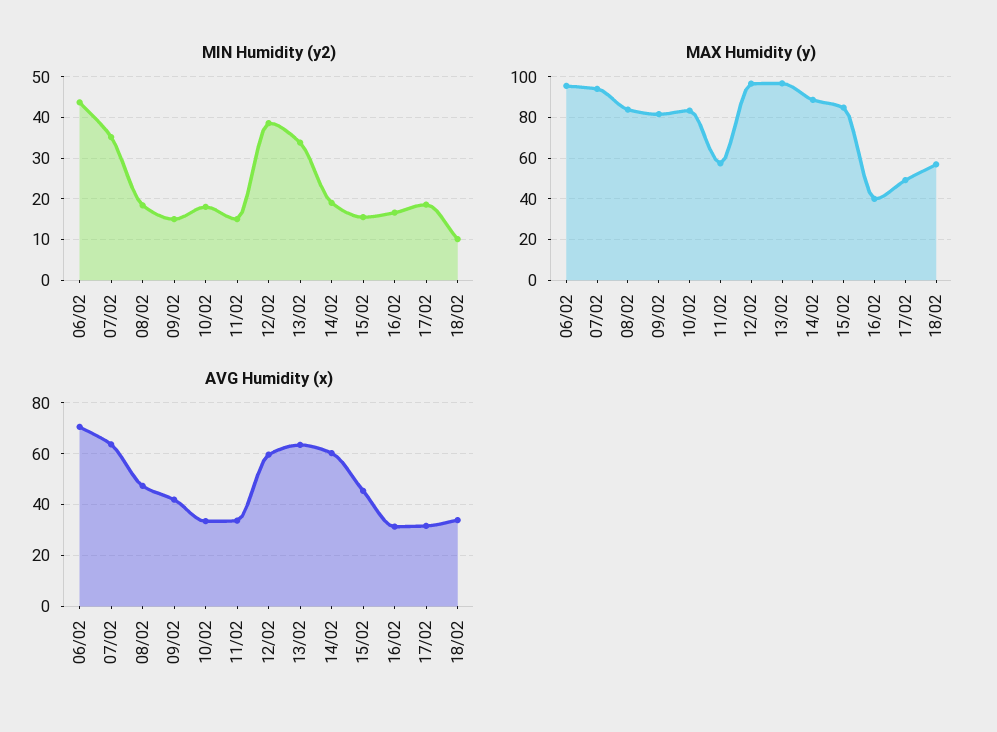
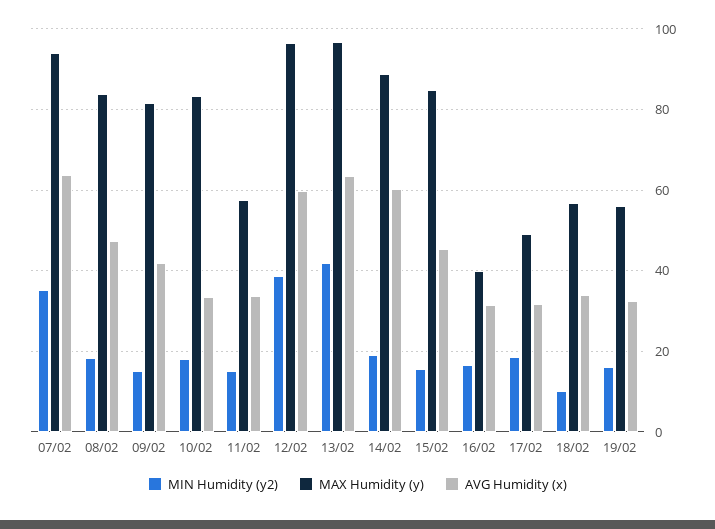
MIN Humidity (y2), 06/02: 44 -> none
MIN Humidity (y2), 13/02: 34 -> 42
MAX Humidity (y), 06/02: 95 -> none
AVG Humidity (x), 06/02: 70 -> none
MIN Humidity (y2), 19/02: none -> 16
MAX Humidity (y), 19/02: none -> 56
AVG Humidity (x), 19/02: none -> 32

